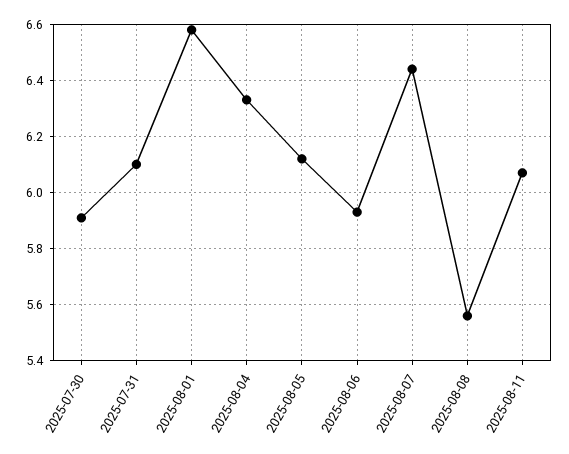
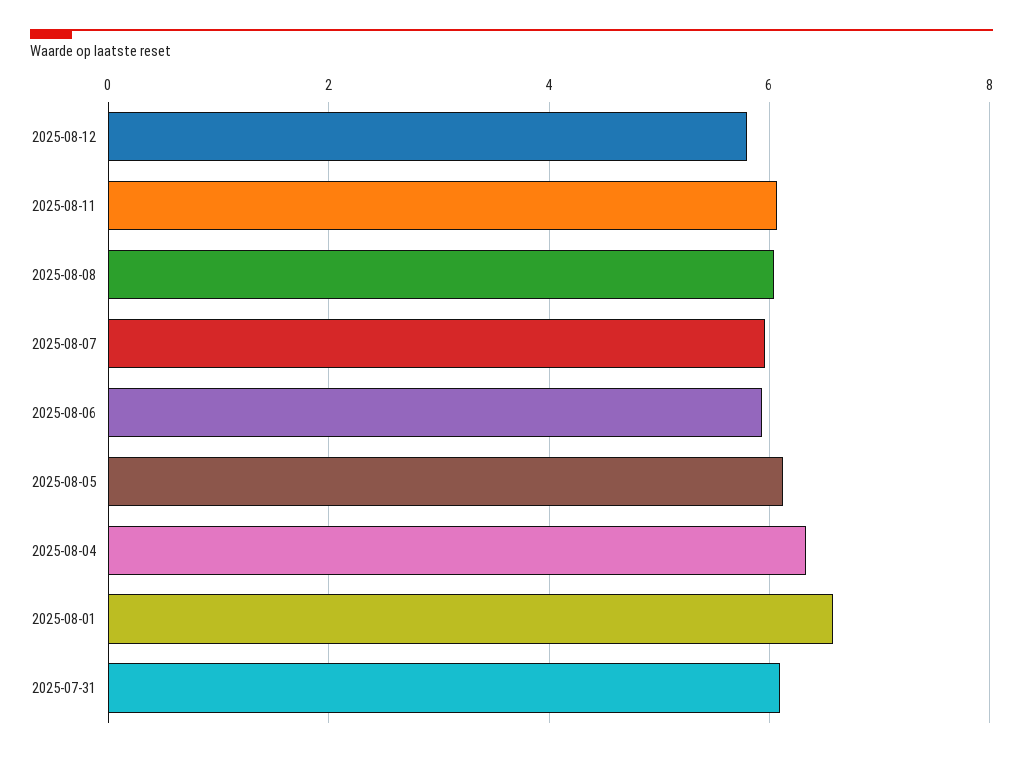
2025-07-30: 5.9 -> none
2025-08-07: 6.45 -> 6
2025-08-08: 5.55 -> 6
2025-08-12: none -> 5.8

